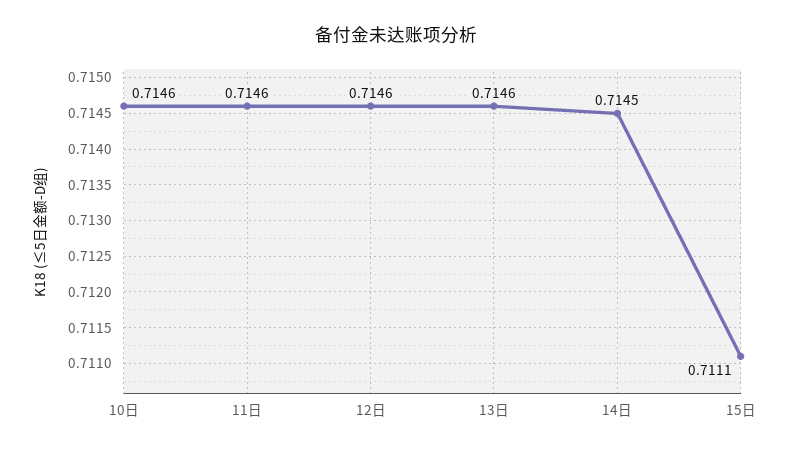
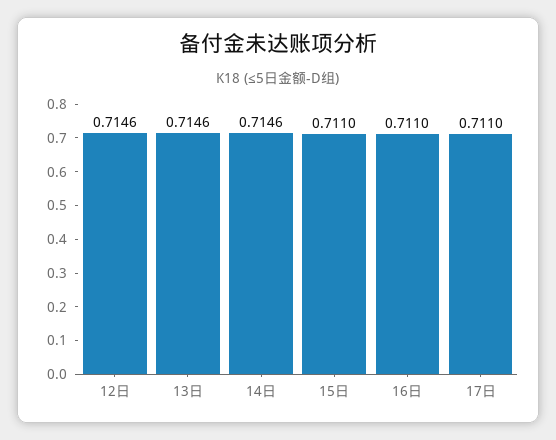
10日: 0.7146 -> none
11日: 0.7146 -> none
14日: 0.7145 -> 0.7146
15日: 0.7111 -> 0.711
16日: none -> 0.711
17日: none -> 0.711

